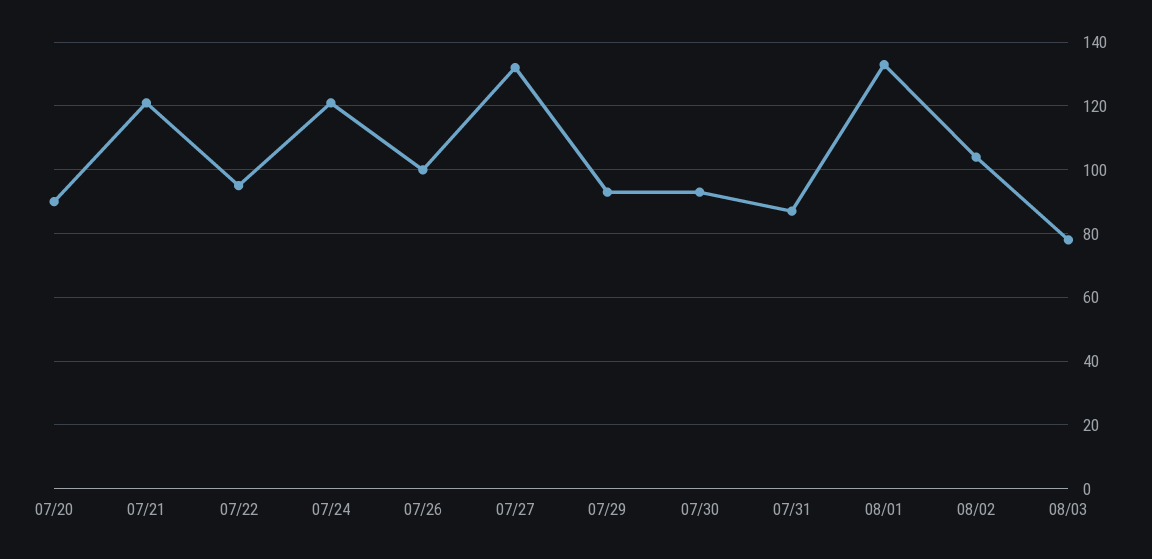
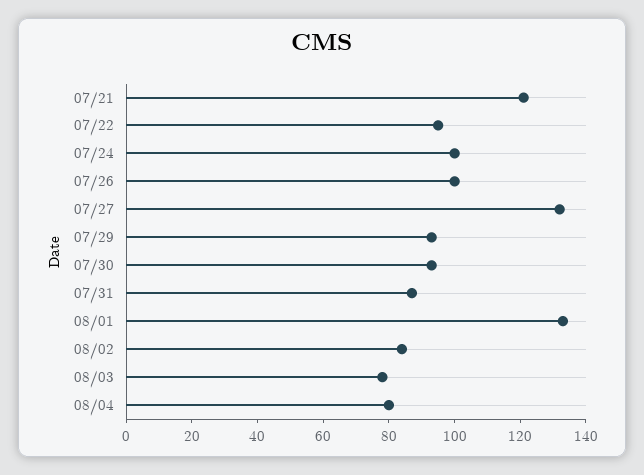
07/20: 90 -> none
07/24: 120 -> 100
08/02: 105 -> 85
08/04: none -> 80

